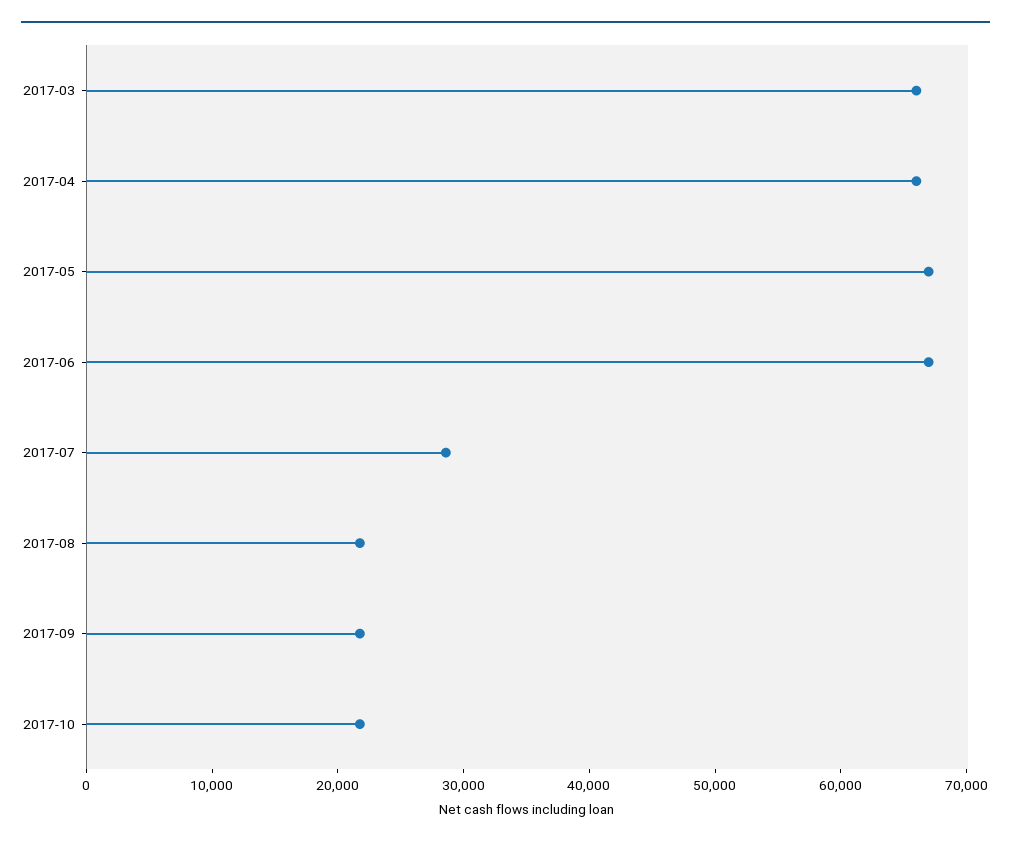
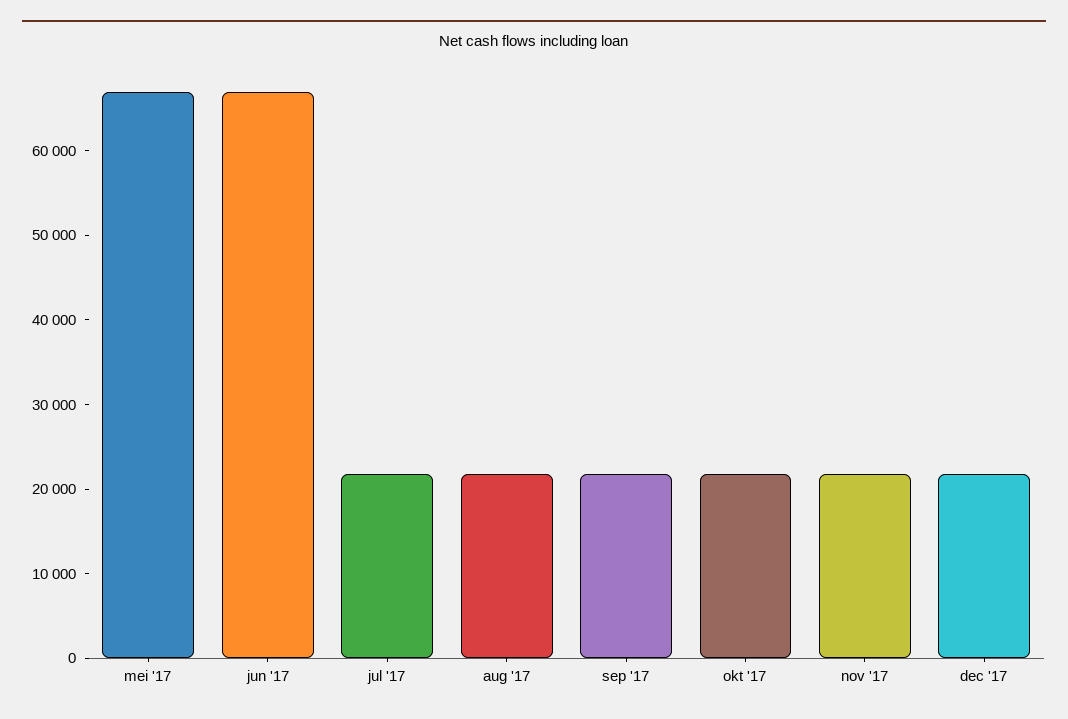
2017-03: 66000 -> none
2017-04: 66000 -> none
2017-07: 28000 -> 22000
nov '17: none -> 22000
dec '17: none -> 22000

